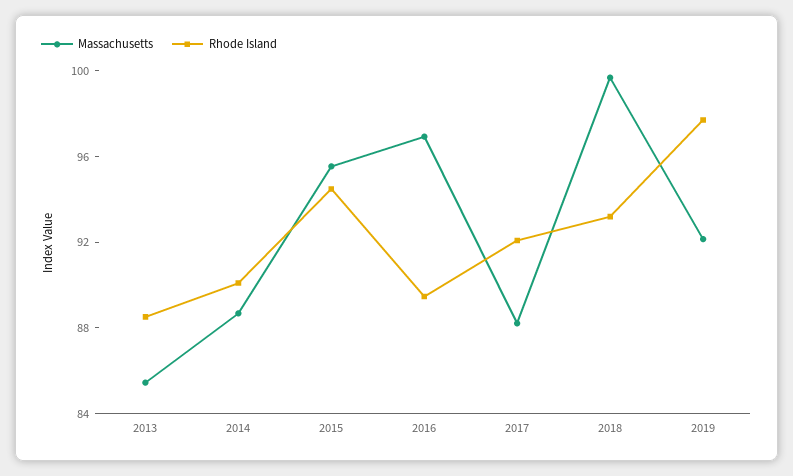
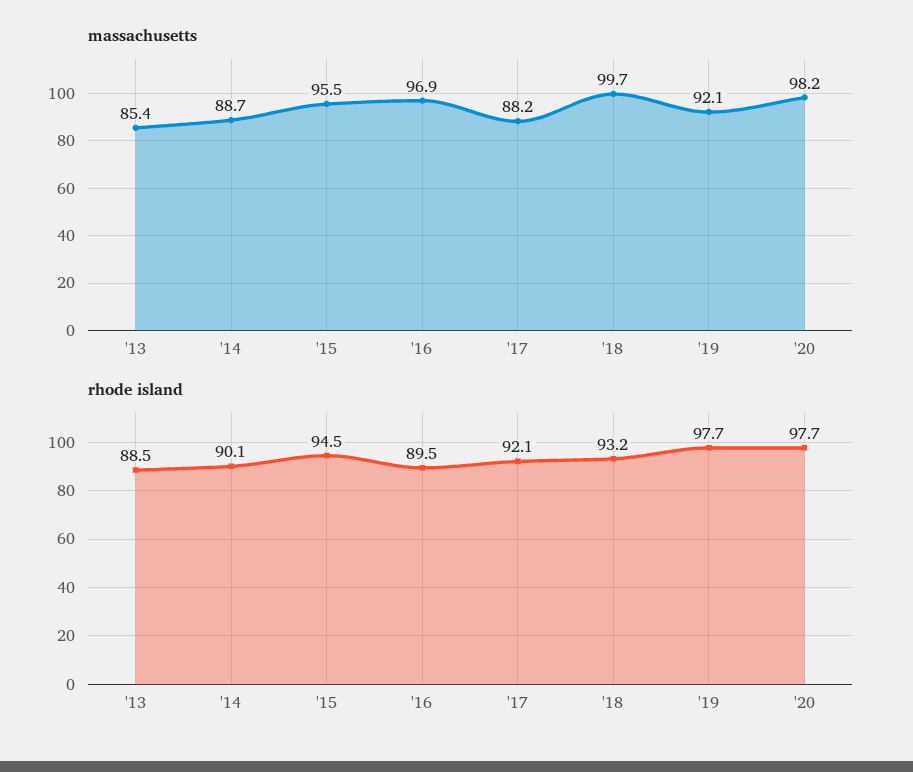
Massachusetts, '20: none -> 98.2
Rhode Island, '20: none -> 97.7

